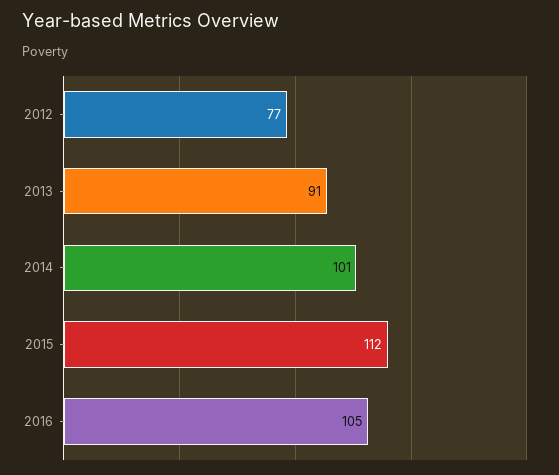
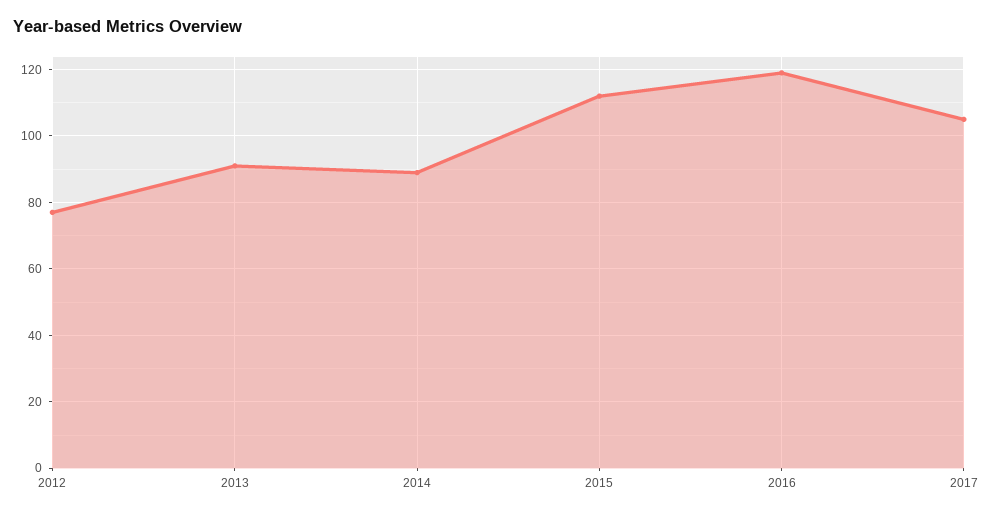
2014: 101 -> 90
2016: 105 -> 120
2017: none -> 105

